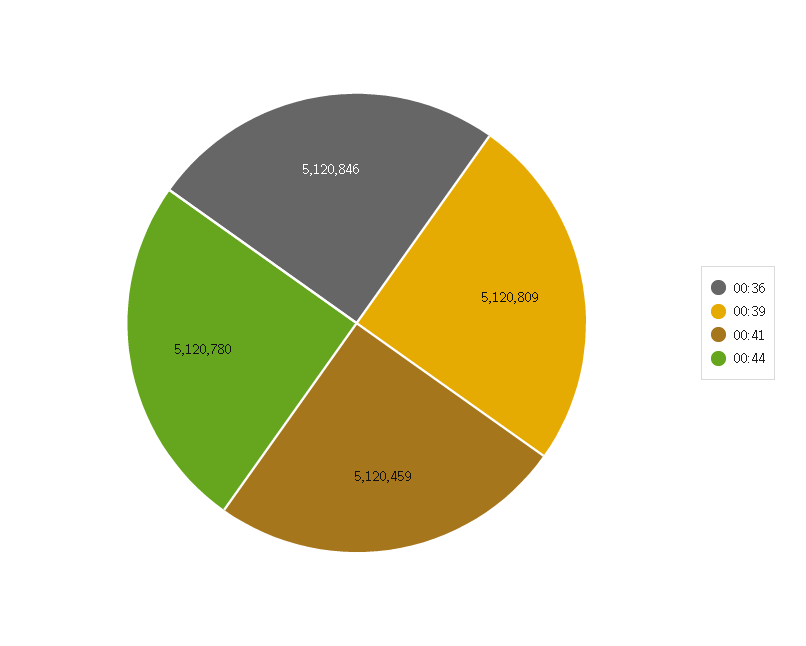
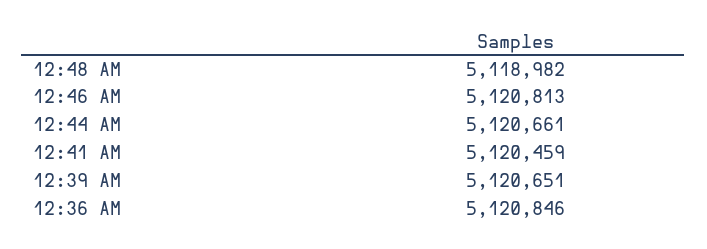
00:39: 5120809 -> 5120651
00:44: 5120780 -> 5120661
12:48 AM: none -> 5118982
12:46 AM: none -> 5120813

